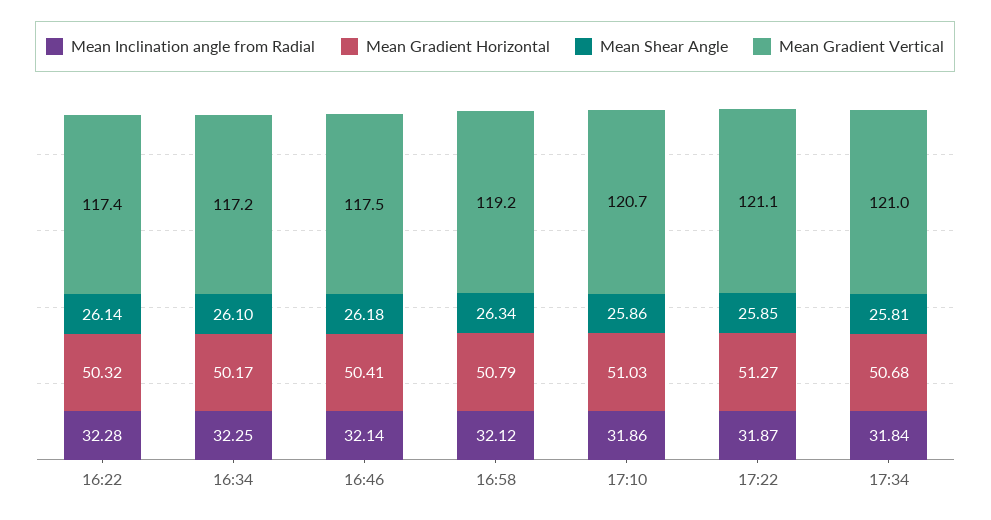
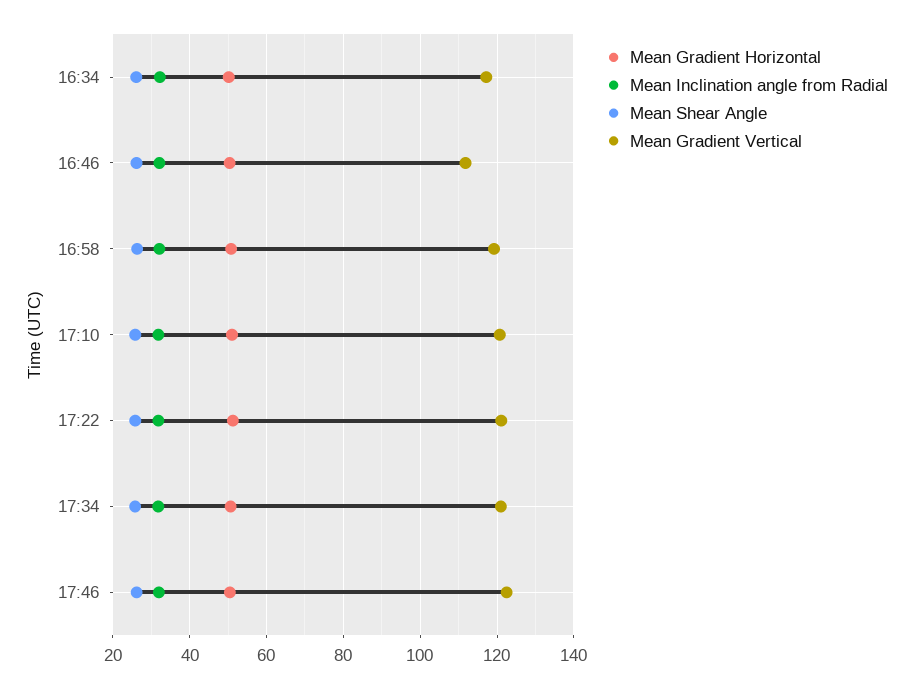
Mean Inclination angle from Radial, 16:22: 32.28 -> none
Mean Gradient Horizontal, 16:22: 50.32 -> none
Mean Shear Angle, 16:22: 26.14 -> none
Mean Gradient Vertical, 16:22: 117.4 -> none
Mean Gradient Vertical, 16:46: 117.5 -> 112
Mean Gradient Horizontal, 17:46: none -> 50
Mean Inclination angle from Radial, 17:46: none -> 32
Mean Shear Angle, 17:46: none -> 26
Mean Gradient Vertical, 17:46: none -> 122

